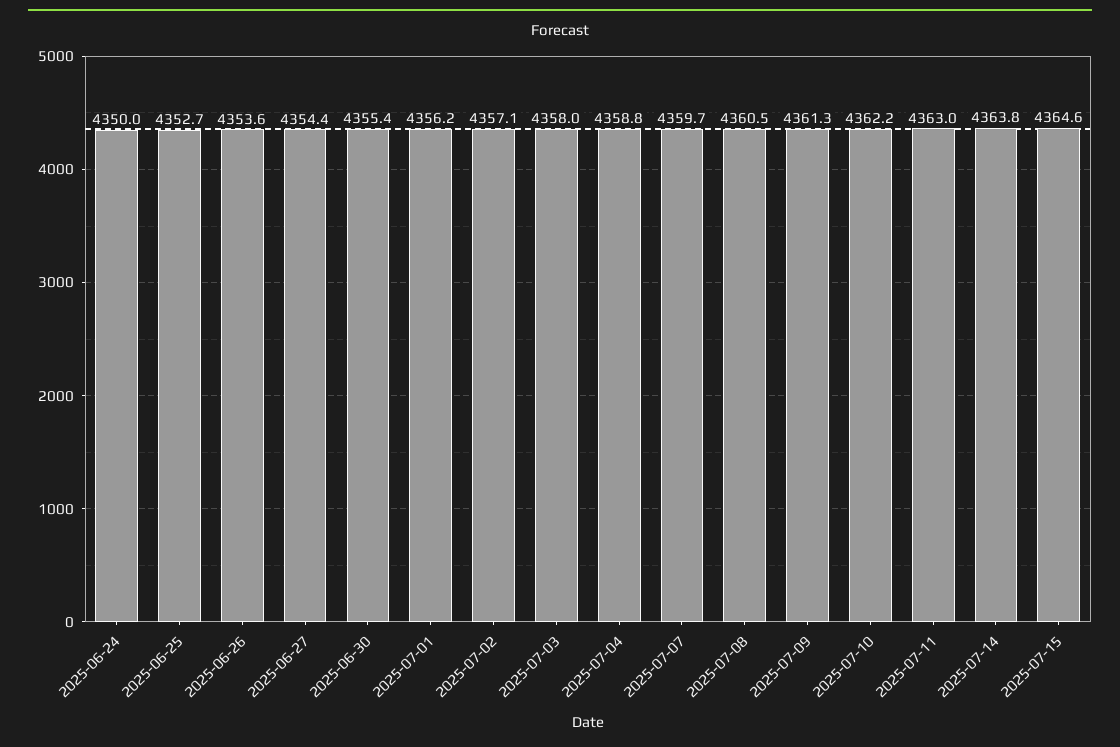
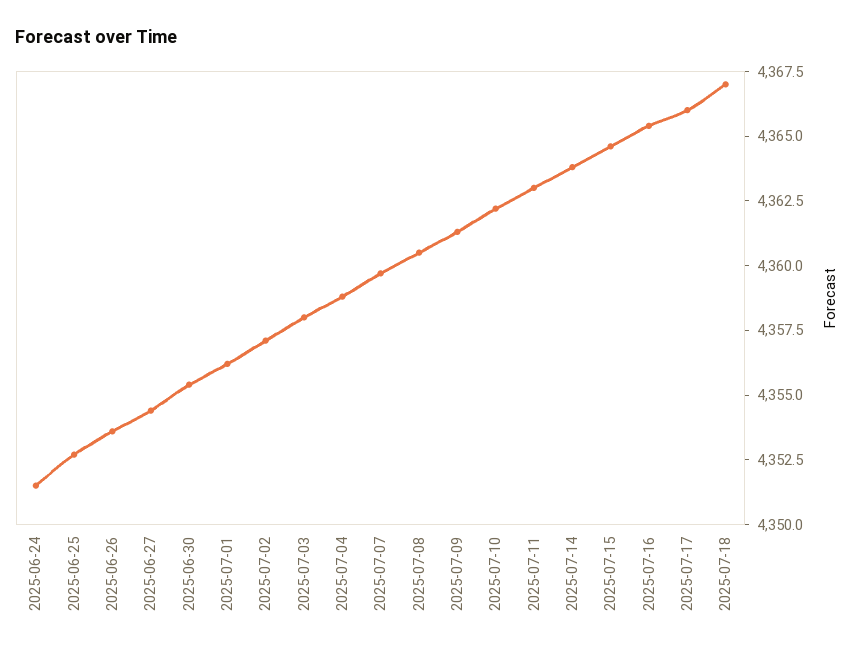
2025-06-24: 4350 -> 4351.5
2025-07-16: none -> 4365.5
2025-07-17: none -> 4366
2025-07-18: none -> 4367

